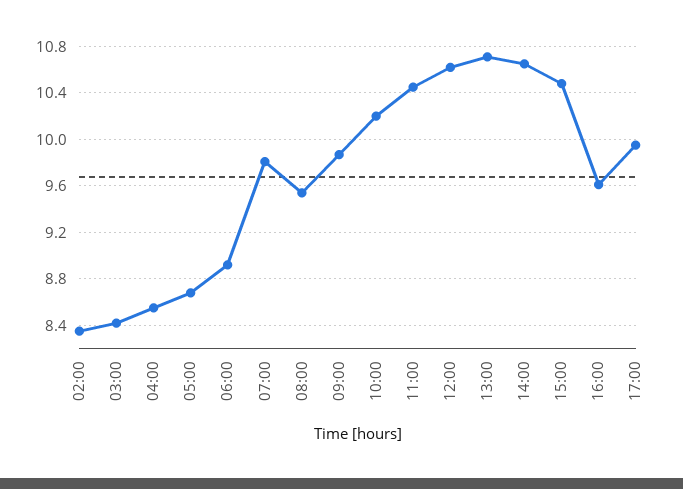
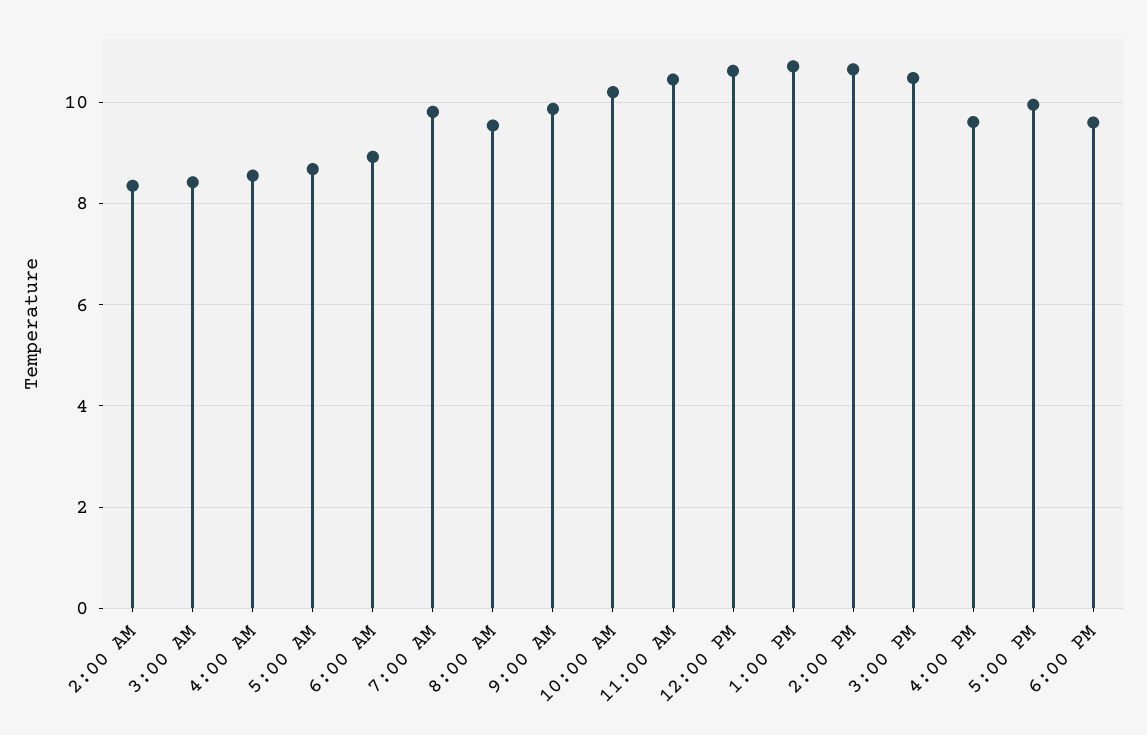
6:00 PM: none -> 9.6

